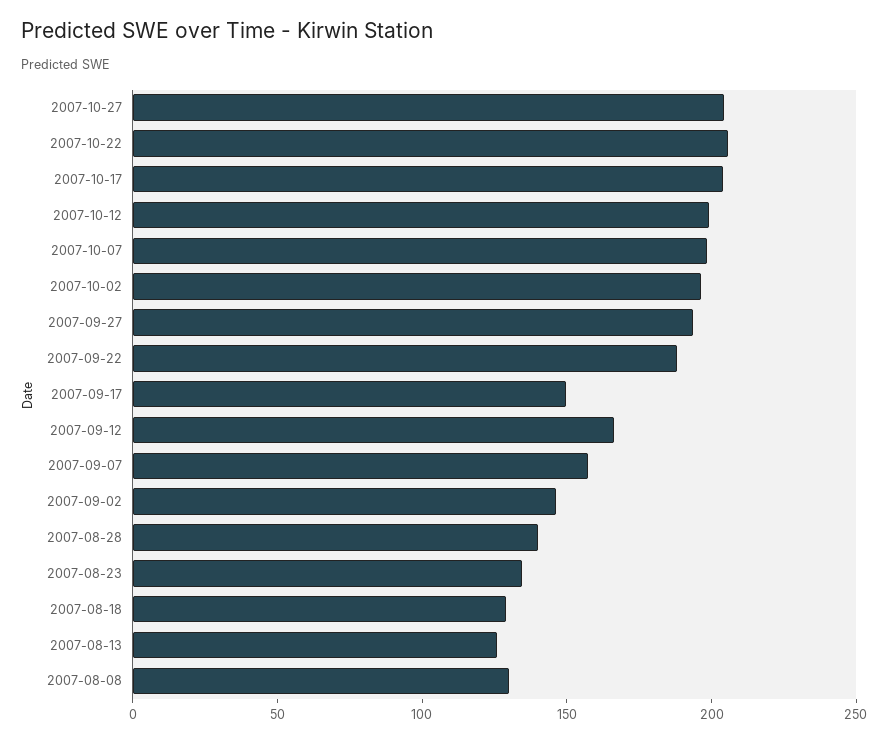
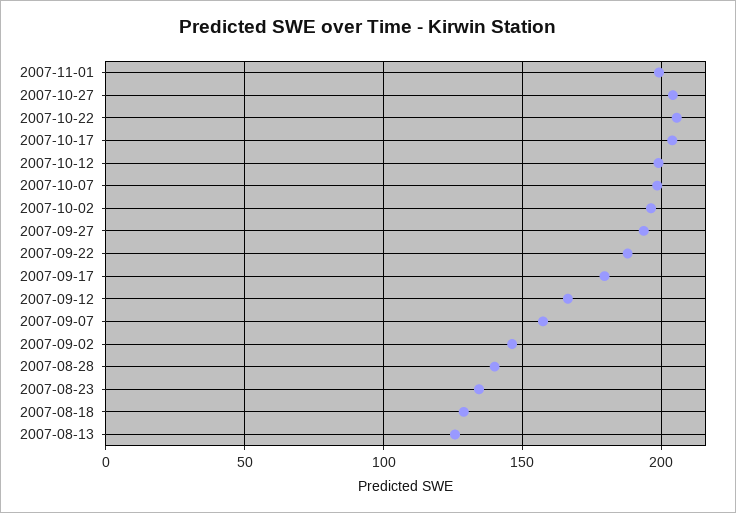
2007-09-17: 150 -> 180
2007-08-08: 130 -> none
2007-11-01: none -> 200

